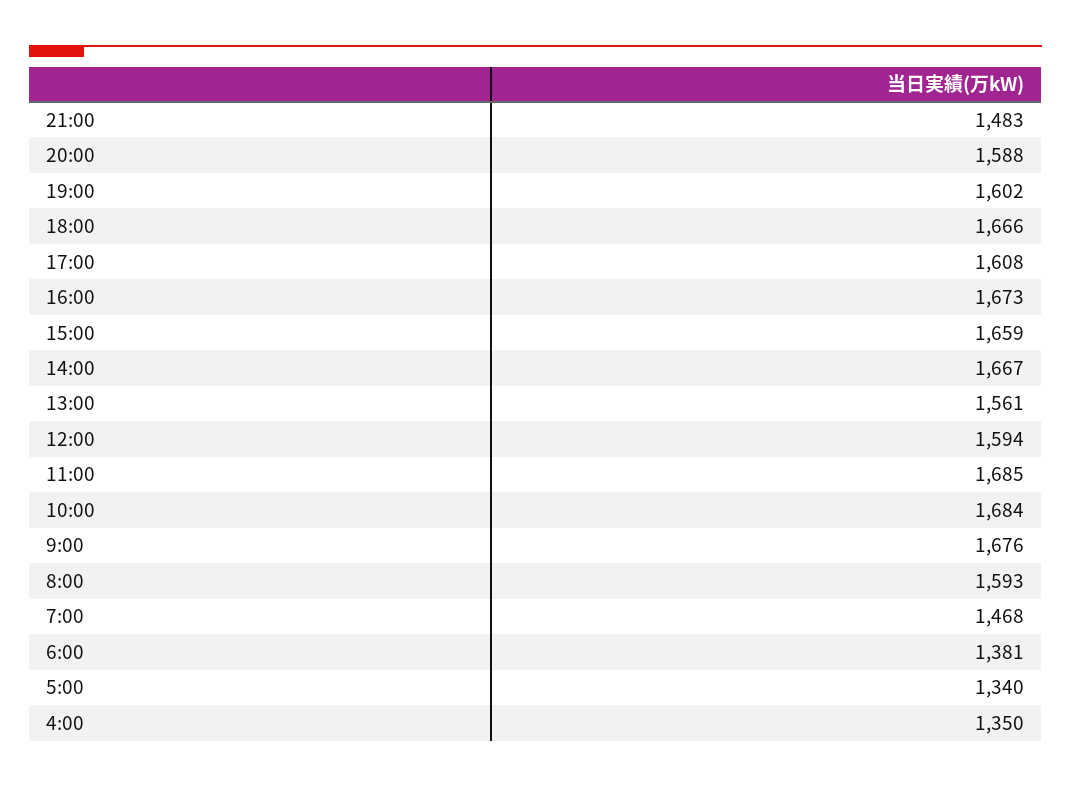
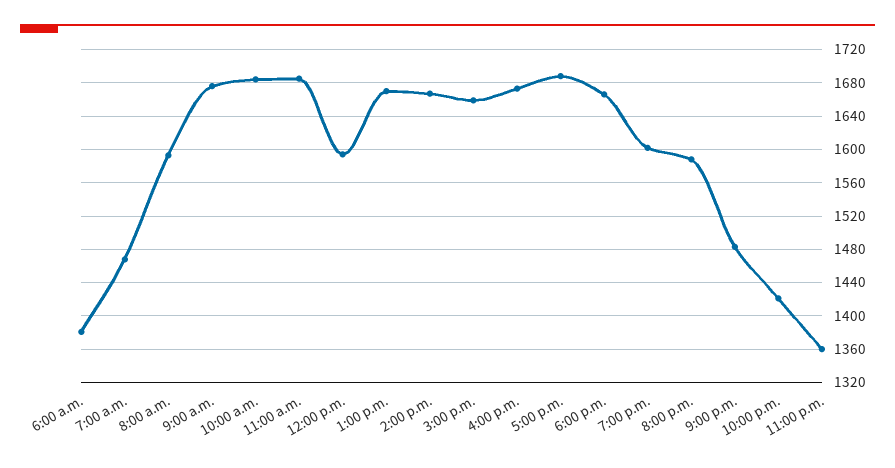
17:00: 1608 -> 1690
13:00: 1561 -> 1670
5:00: 1340 -> none
4:00: 1350 -> none
10:00 p.m.: none -> 1420
11:00 p.m.: none -> 1360

